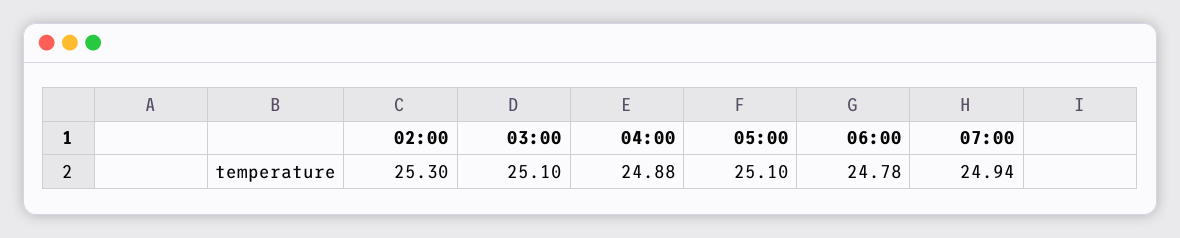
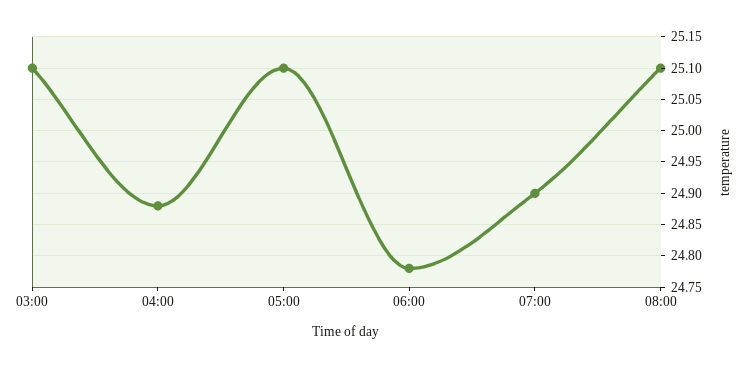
02:00: 25.3 -> none
07:00: 24.94 -> 24.9
08:00: none -> 25.1

